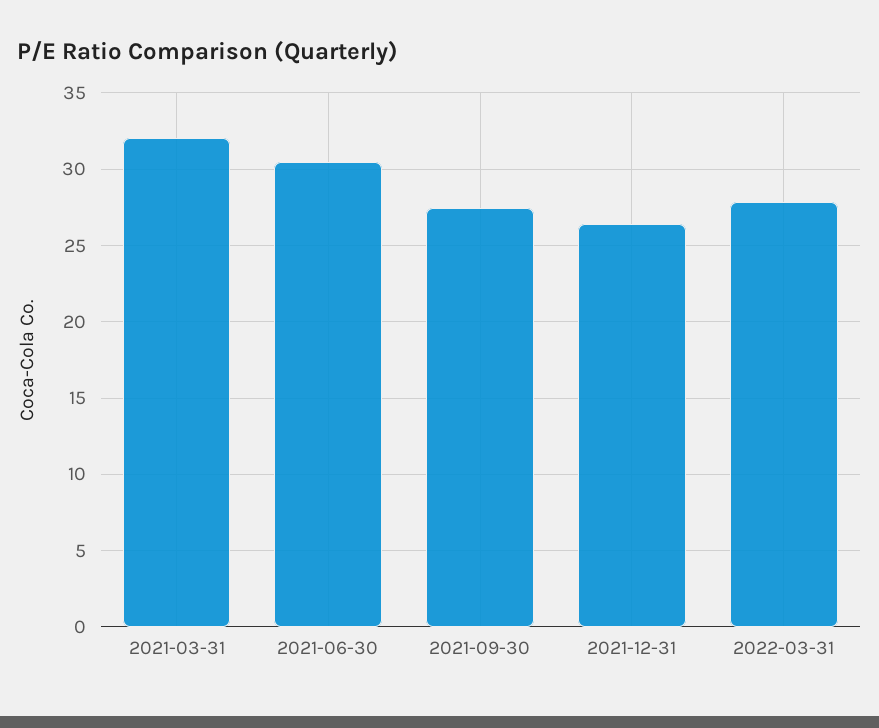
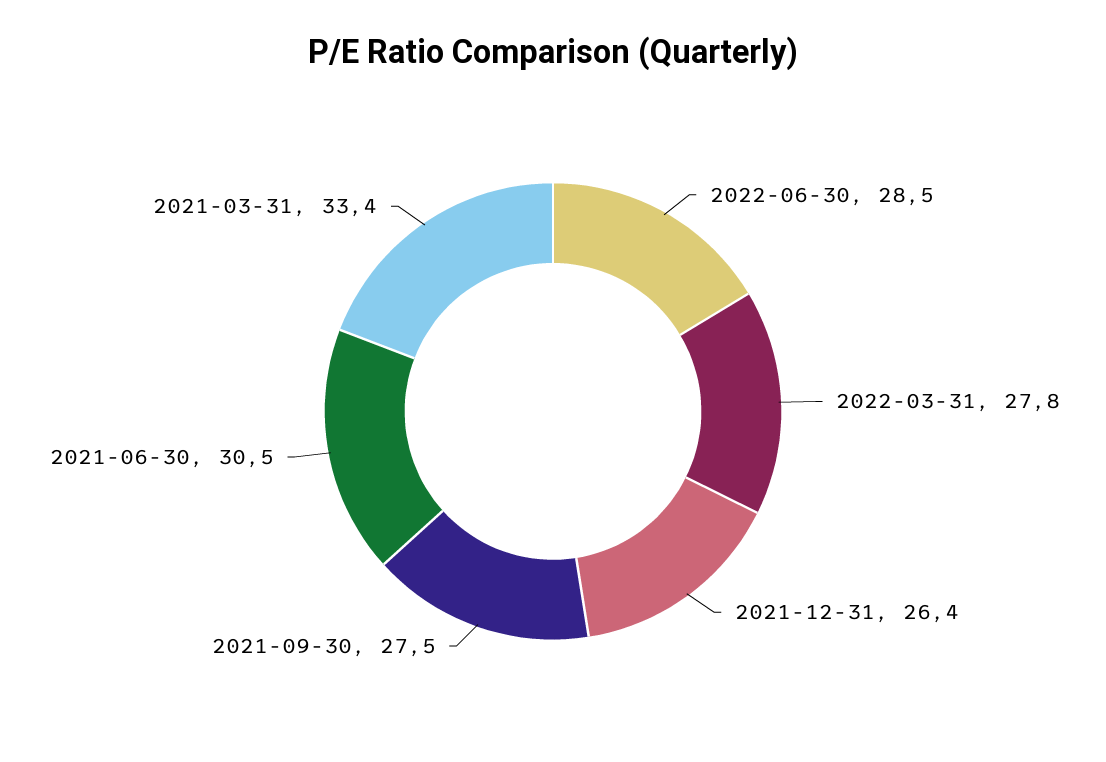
2021-03-31: 32 -> 33.4
2022-06-30: none -> 28.5

